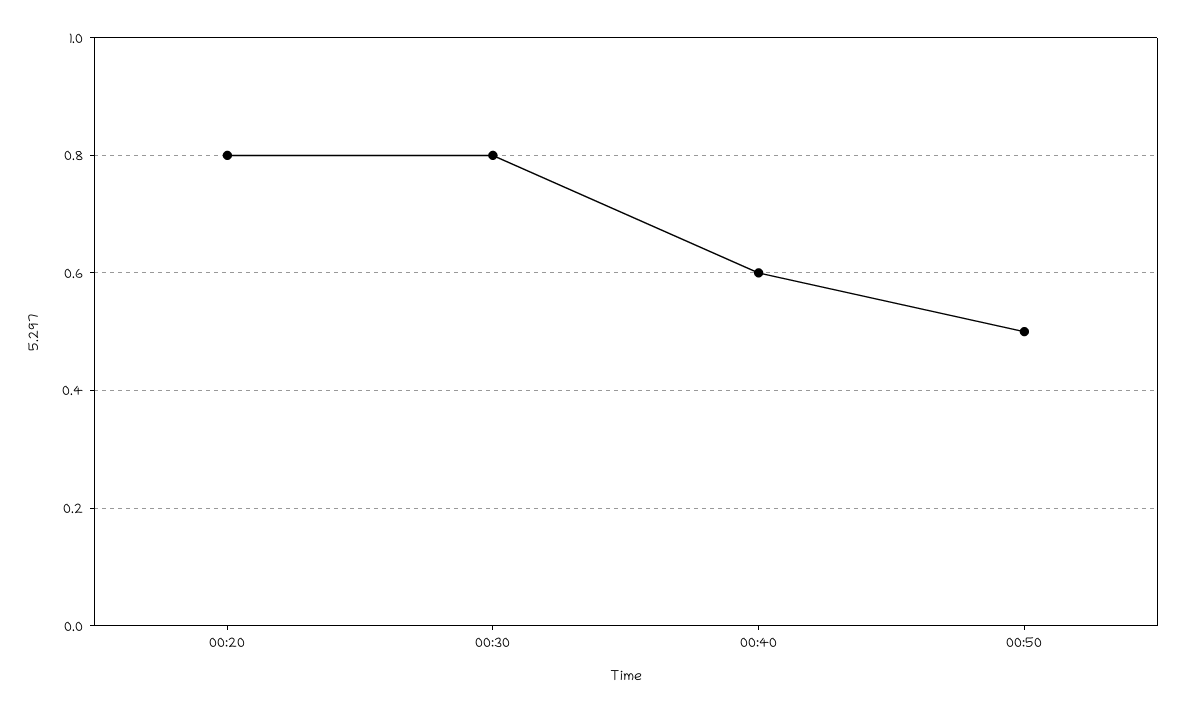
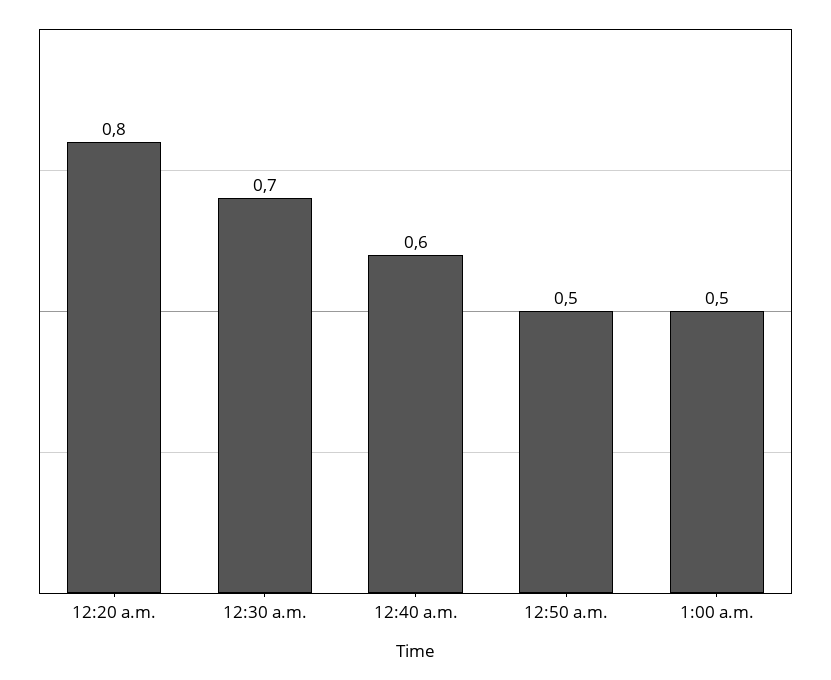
00:30: 0.8 -> 0.7
1:00 a.m.: none -> 0.5

